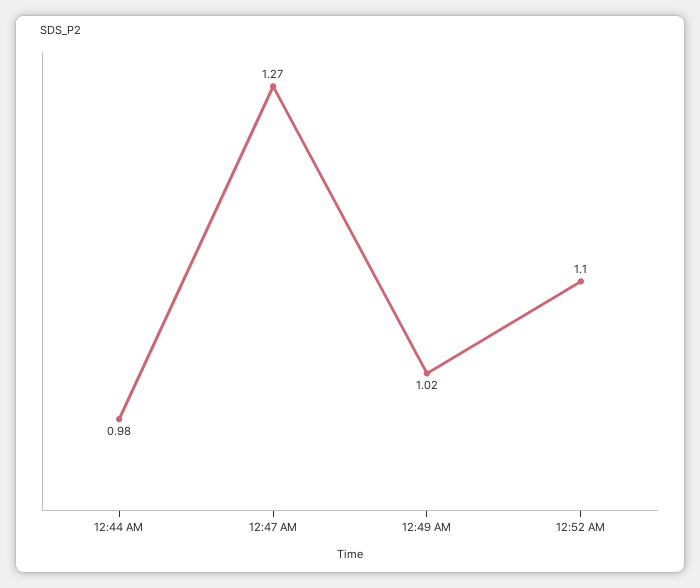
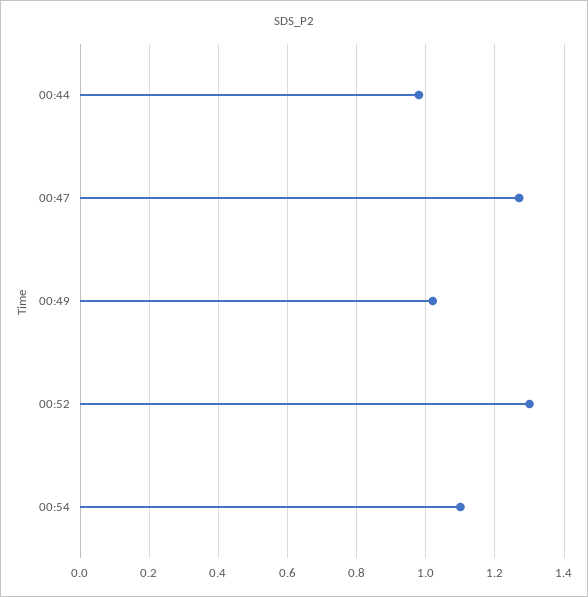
12:52 AM: 1.1 -> 1.3
00:54: none -> 1.1

